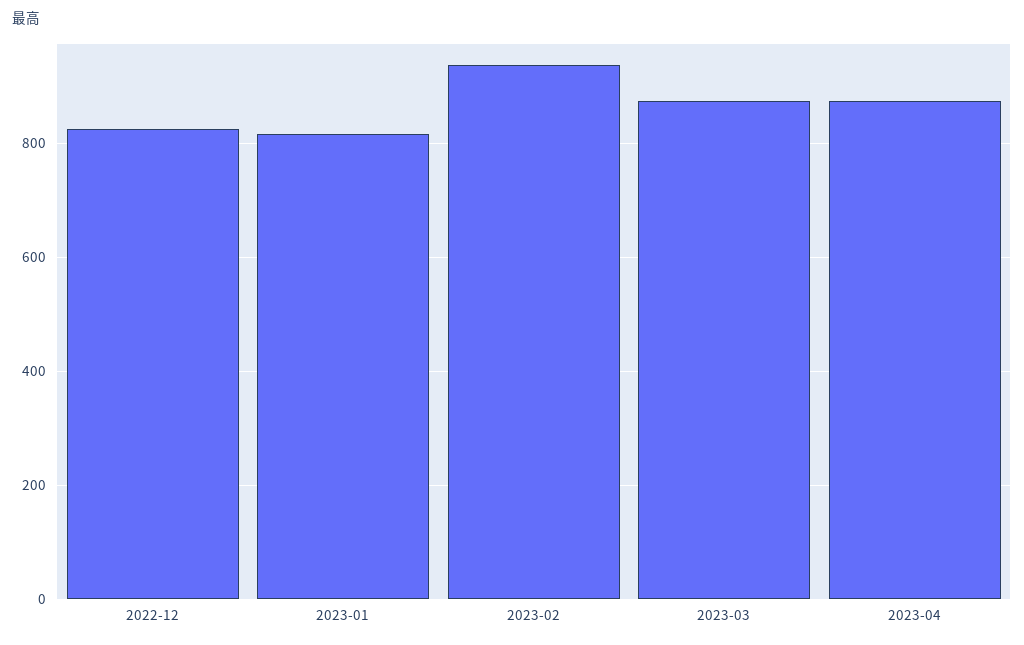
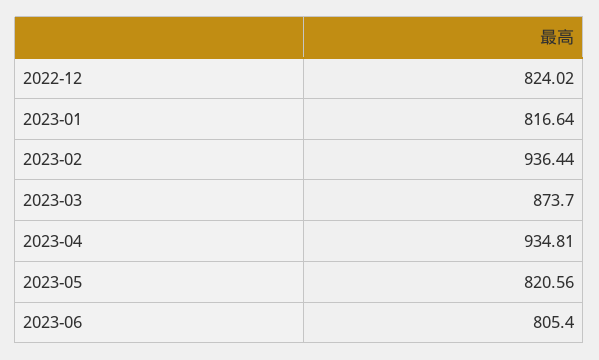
2023-04: 880 -> 934.81
2023-05: none -> 820.56
2023-06: none -> 805.4

